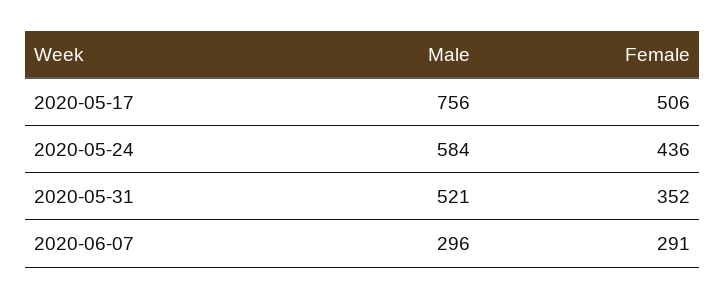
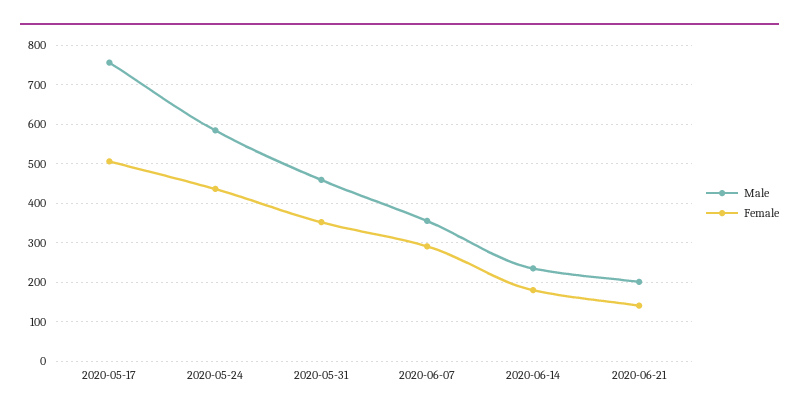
Male, 2020-05-31: 521 -> 460
Male, 2020-06-07: 296 -> 360
Male, 2020-06-14: none -> 240
Female, 2020-06-14: none -> 180
Male, 2020-06-21: none -> 200
Female, 2020-06-21: none -> 140

